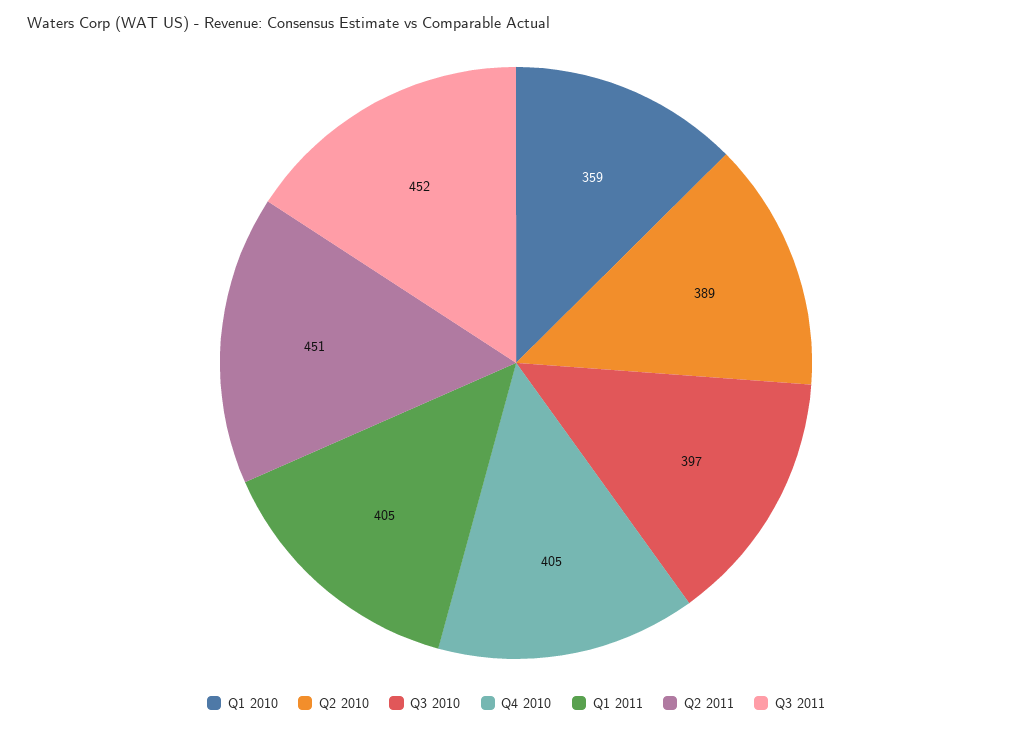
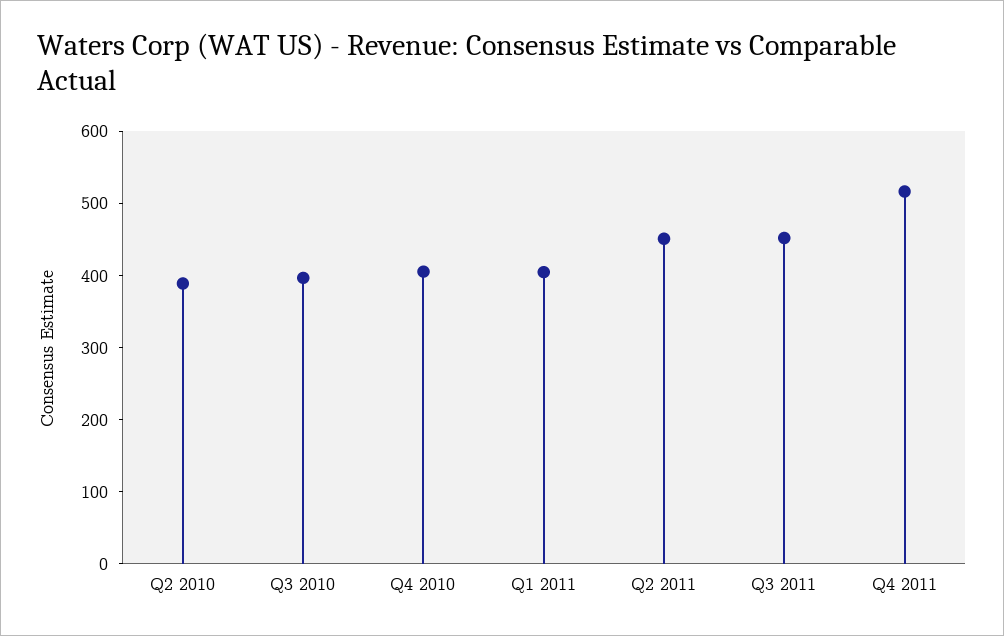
Q1 2010: 359 -> none
Q4 2011: none -> 520

